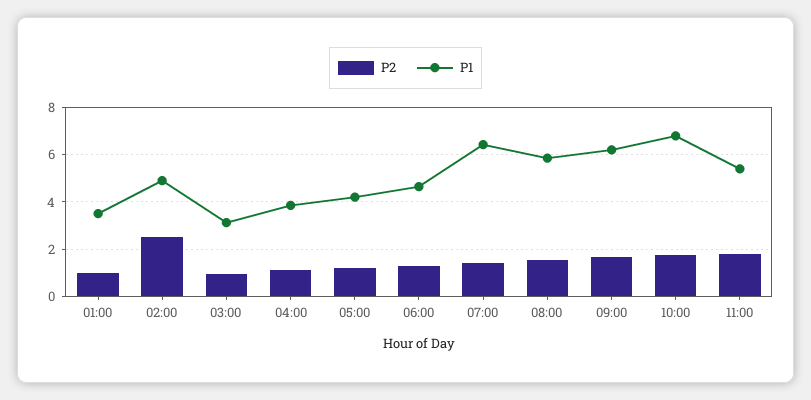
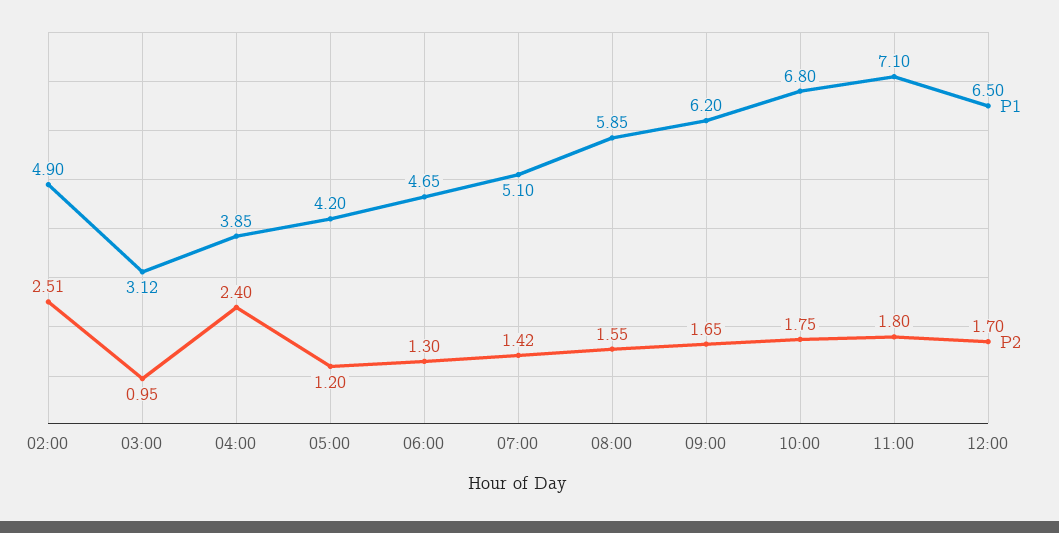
P2, 01:00: 1 -> none
P1, 01:00: 3.5 -> none
P2, 04:00: 1 -> 2.4
P1, 07:00: 6.5 -> 5.1
P1, 11:00: 5.5 -> 7.1
P1, 12:00: none -> 6.5
P2, 12:00: none -> 1.7

